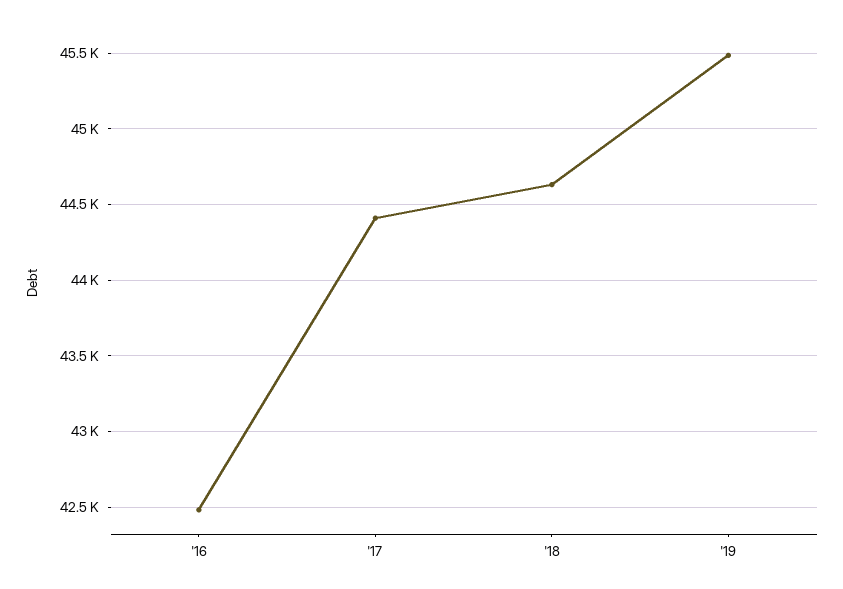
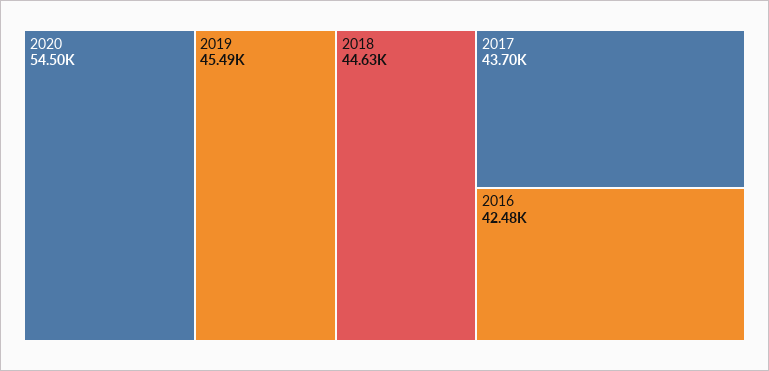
'17: 44400 -> 43700
2020: none -> 54500

